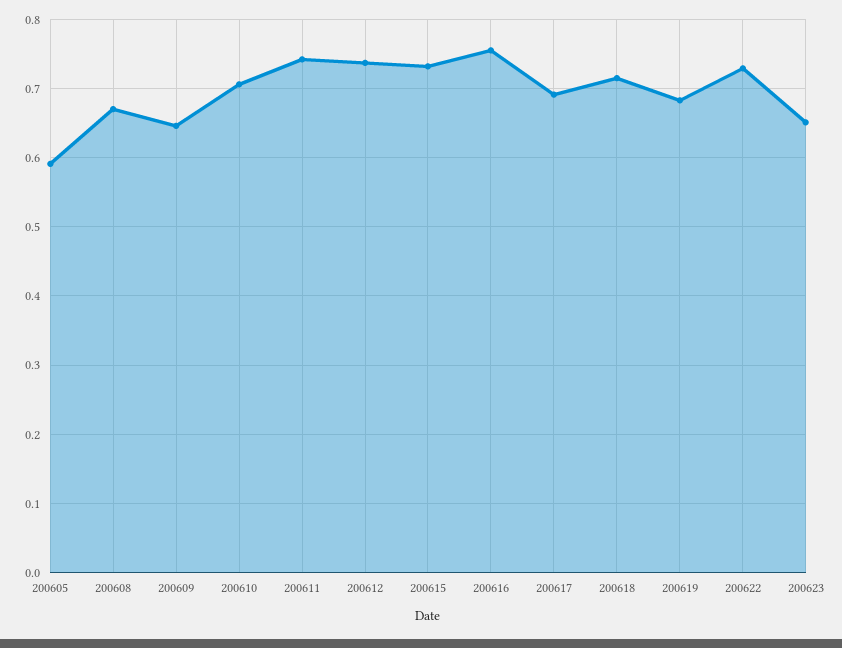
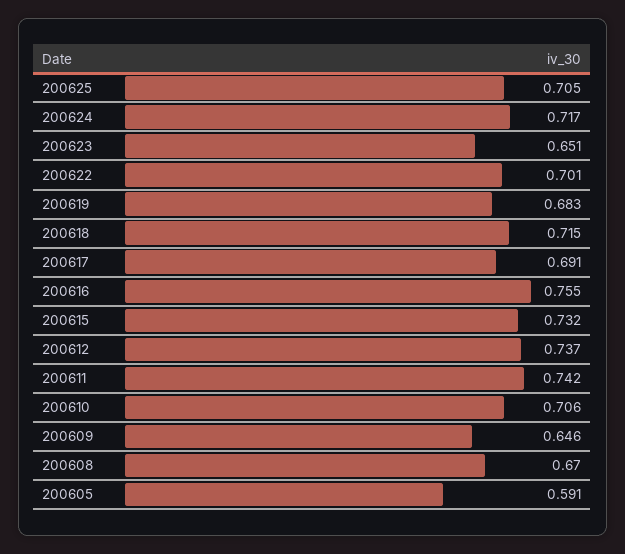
200622: 0.73 -> 0.701
200625: none -> 0.705
200624: none -> 0.717

